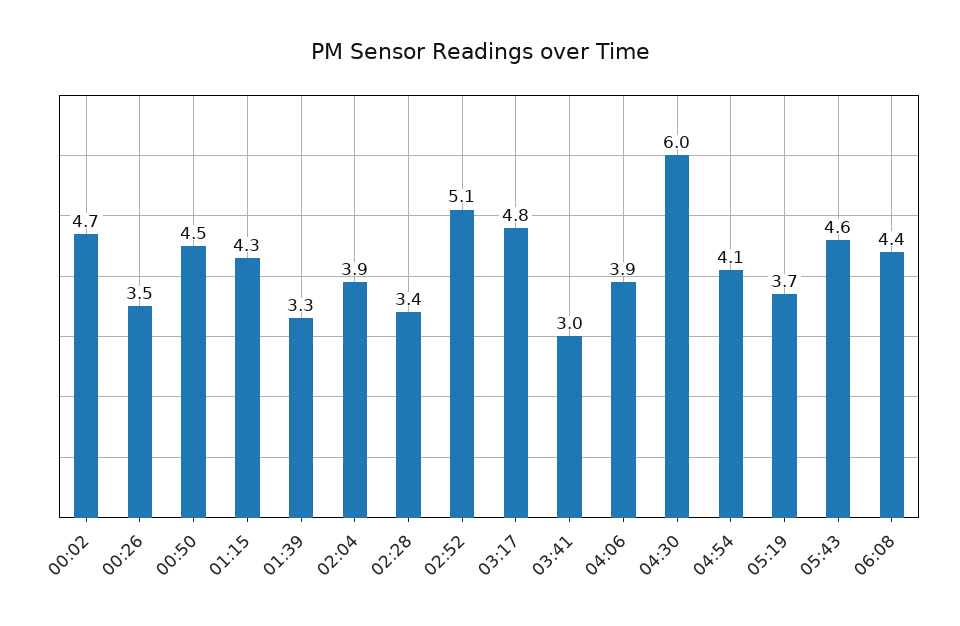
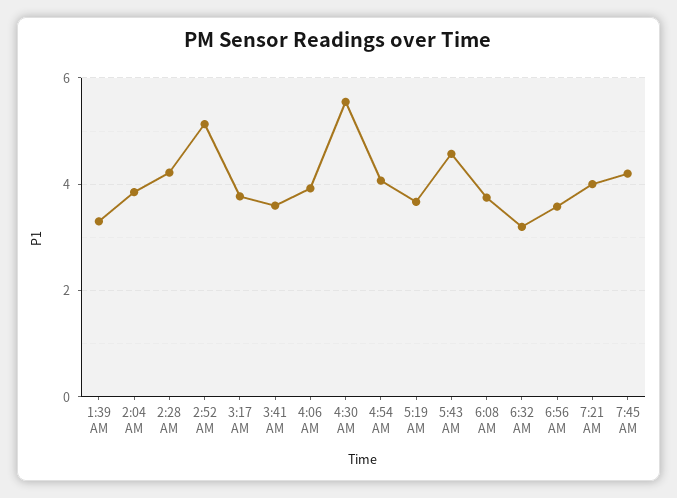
00:02: 4.7 -> none
00:26: 3.5 -> none
00:50: 4.5 -> none
01:15: 4.3 -> none
02:28: 3.4 -> 4.2
03:17: 4.8 -> 3.8
03:41: 3 -> 3.6
04:30: 6 -> 5.6
06:08: 4.4 -> 3.8
6:32 AM: none -> 3.2
6:56 AM: none -> 3.6
7:21 AM: none -> 4
7:45 AM: none -> 4.2

